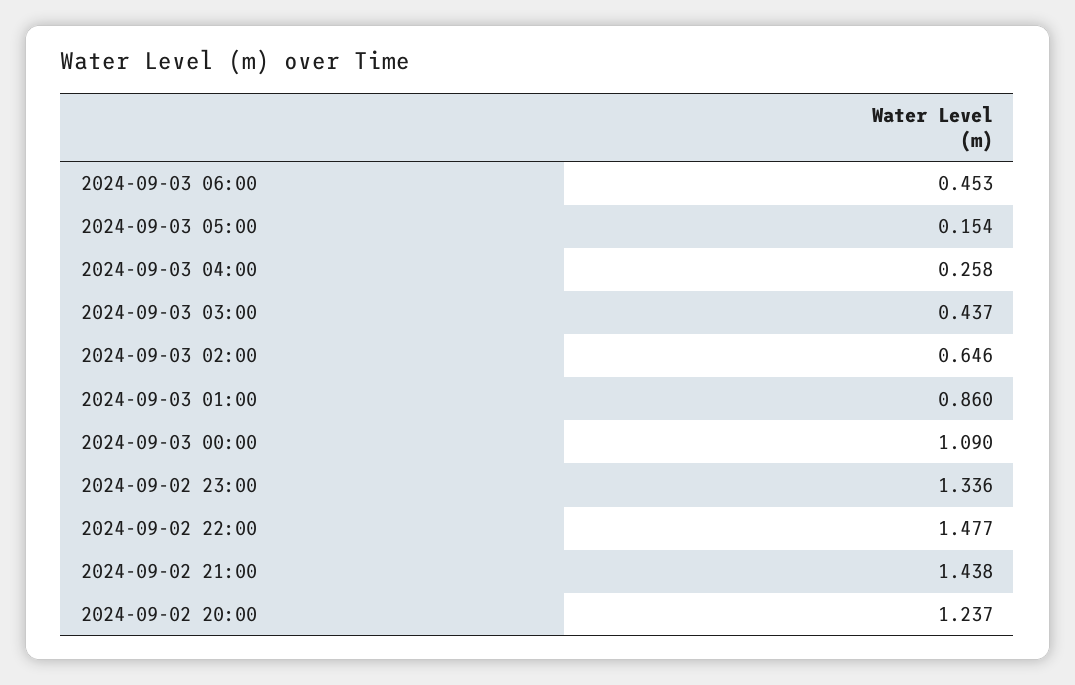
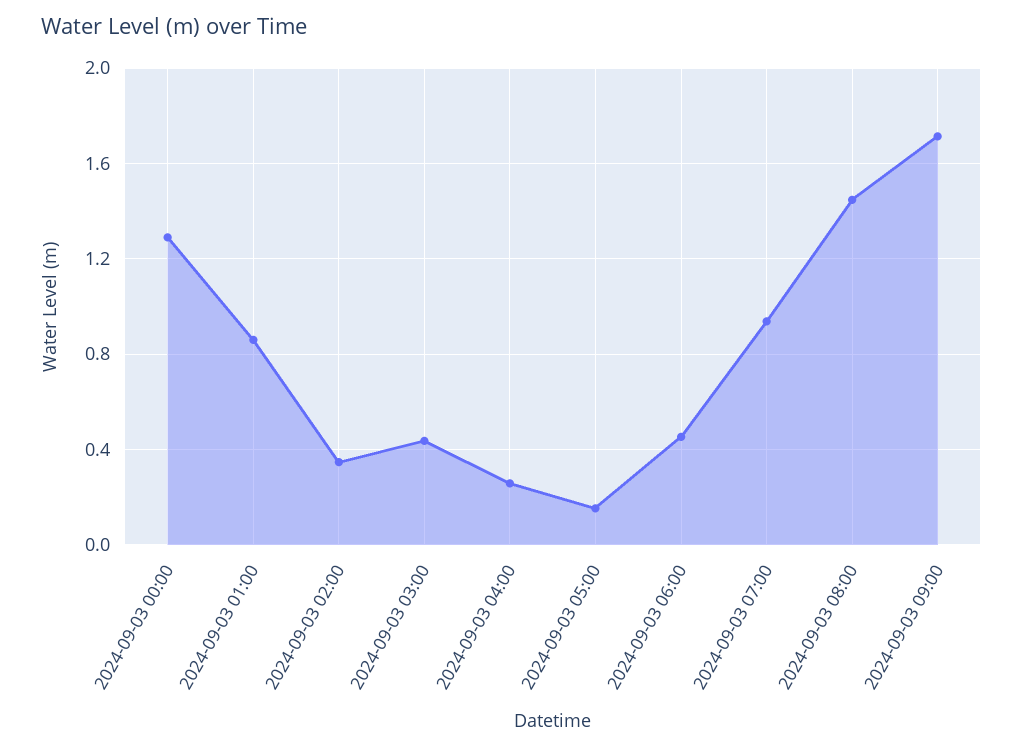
2024-09-03 02:00: 0.646 -> 0.35
2024-09-03 00:00: 1.09 -> 1.3
2024-09-02 23:00: 1.336 -> none
2024-09-02 22:00: 1.477 -> none
2024-09-02 21:00: 1.438 -> none
2024-09-02 20:00: 1.237 -> none
2024-09-03 07:00: none -> 0.95
2024-09-03 08:00: none -> 1.45
2024-09-03 09:00: none -> 1.7

